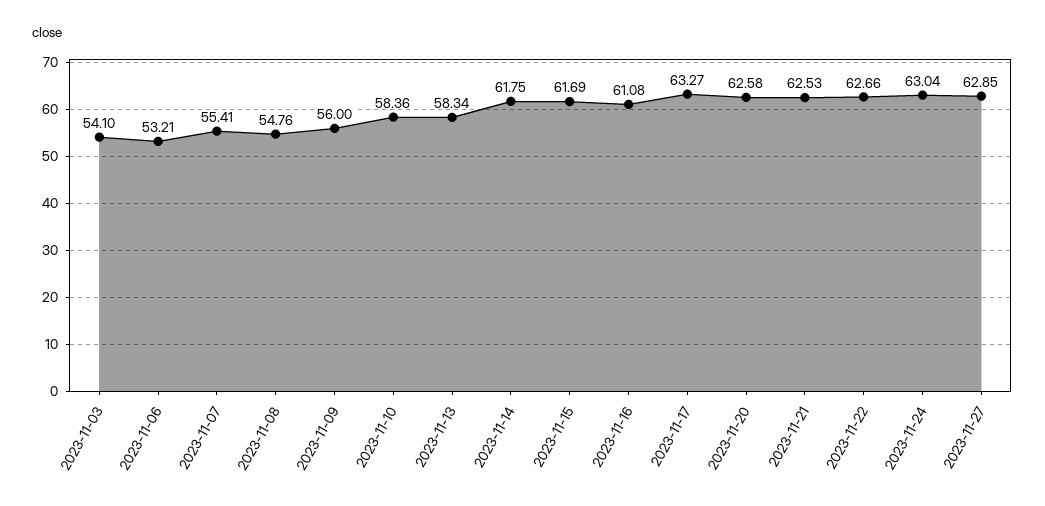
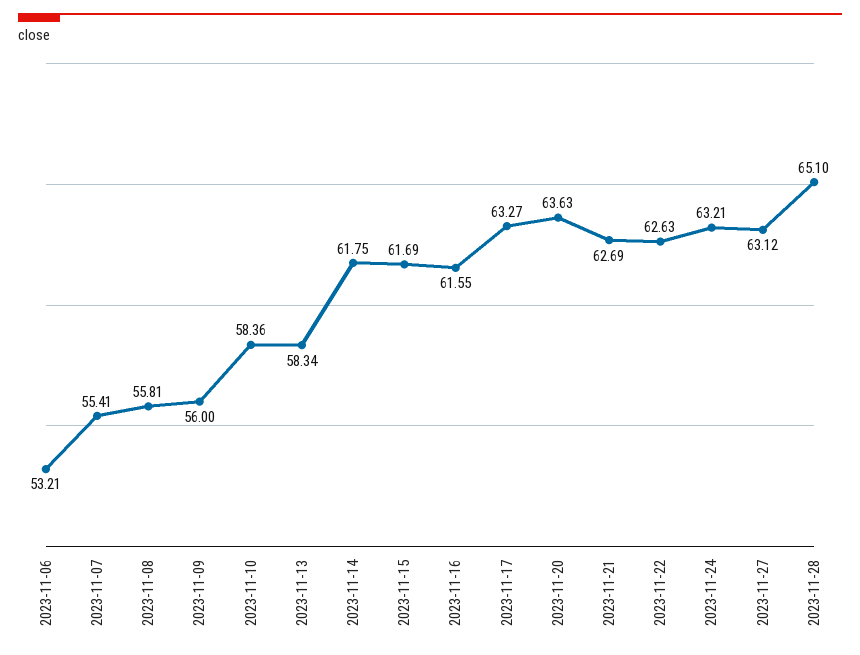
2023-11-03: 54.1 -> none
2023-11-08: 54.76 -> 55.81
2023-11-16: 61.08 -> 61.55
2023-11-20: 62.58 -> 63.63
2023-11-21: 62.53 -> 62.69
2023-11-22: 62.66 -> 62.63
2023-11-24: 63.04 -> 63.21
2023-11-27: 62.85 -> 63.12
2023-11-28: none -> 65.1

